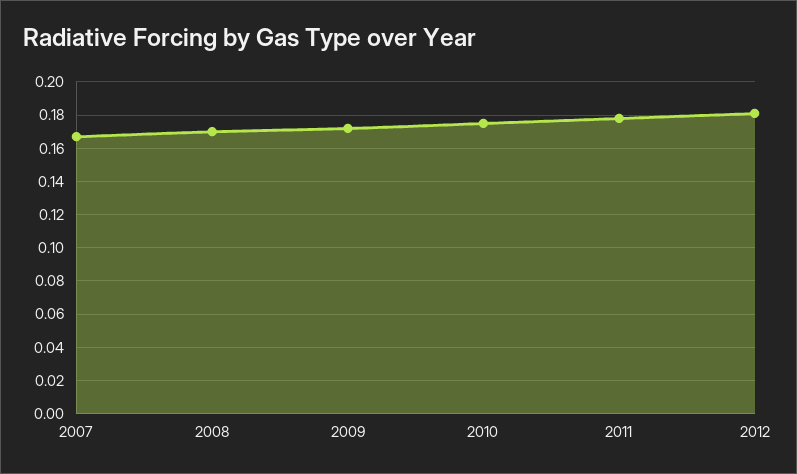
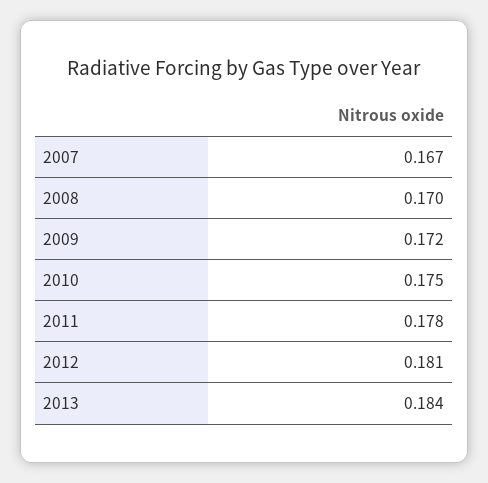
2013: none -> 0.184

